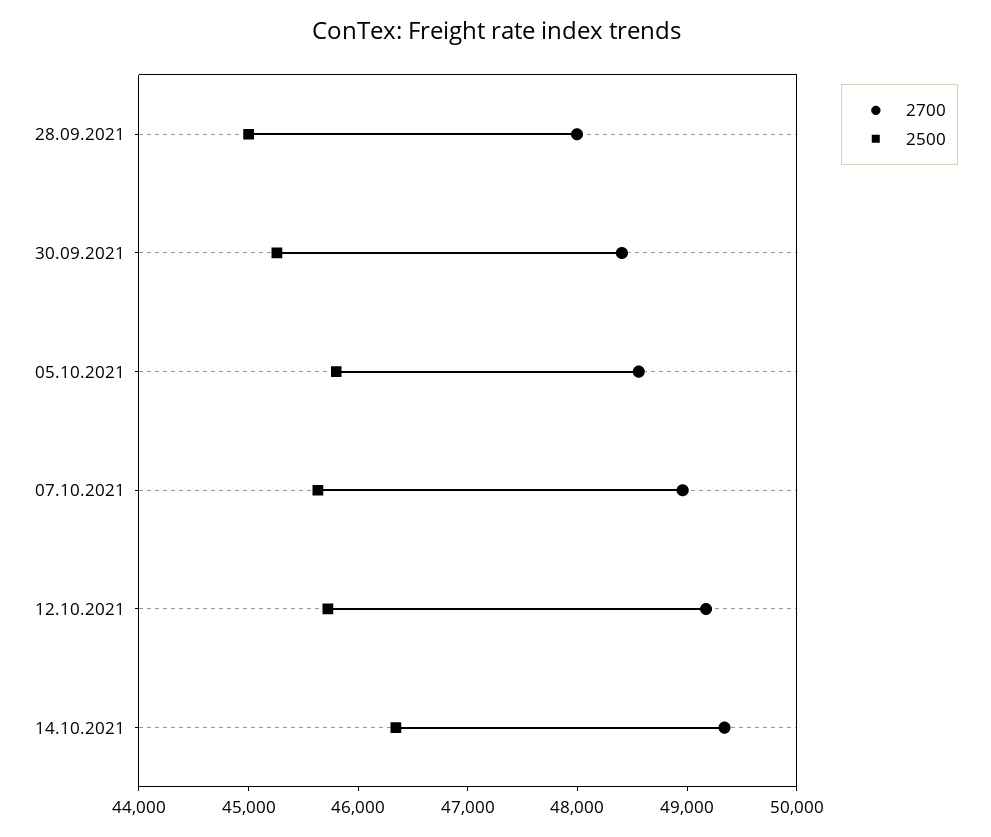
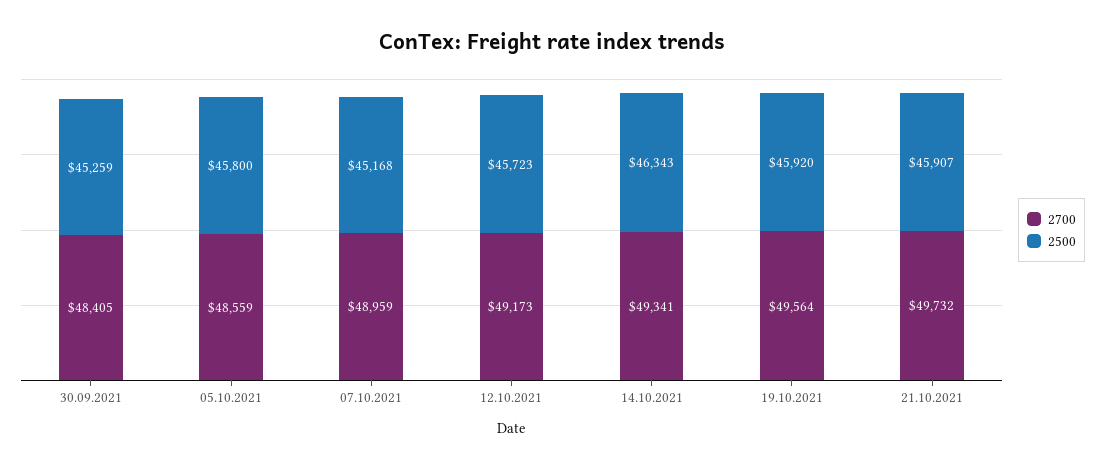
2700, 28.09.2021: 48000 -> none
2500, 28.09.2021: 45000 -> none
2500, 07.10.2021: 45600 -> 45168
2700, 19.10.2021: none -> 49564
2500, 19.10.2021: none -> 45920
2700, 21.10.2021: none -> 49732
2500, 21.10.2021: none -> 45907

